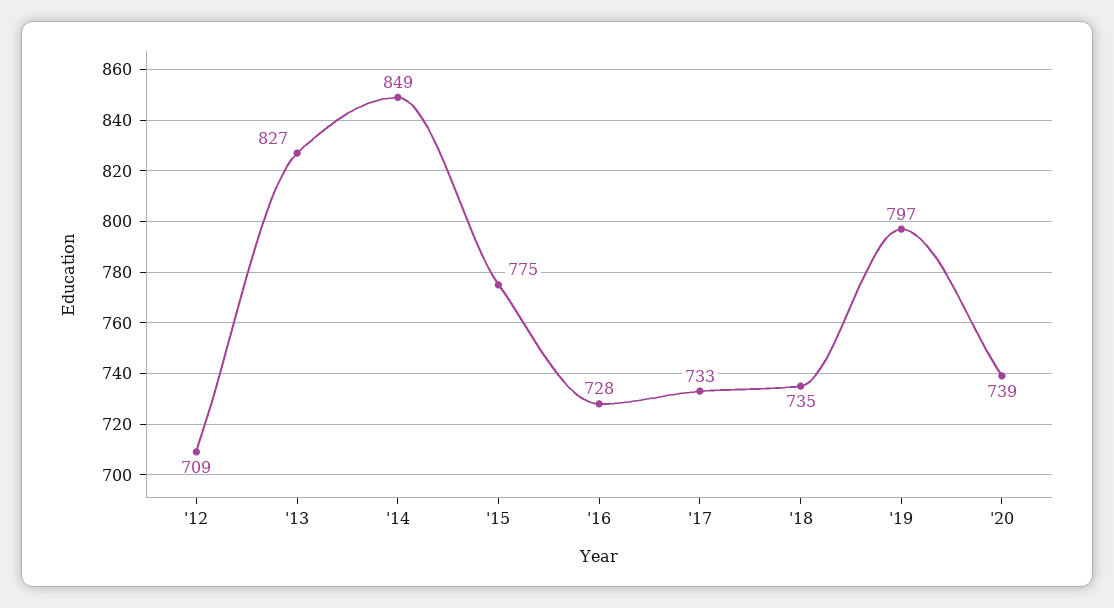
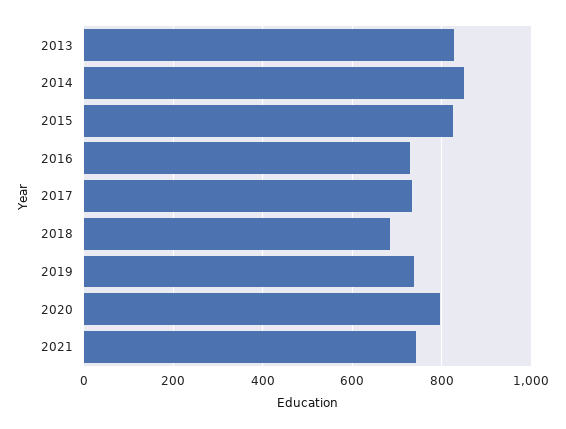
'12: 709 -> none
'15: 775 -> 820
'18: 735 -> 680
'19: 797 -> 740
'20: 739 -> 800
2021: none -> 740

